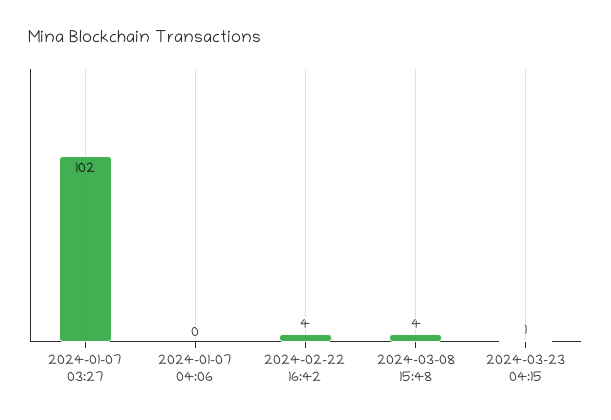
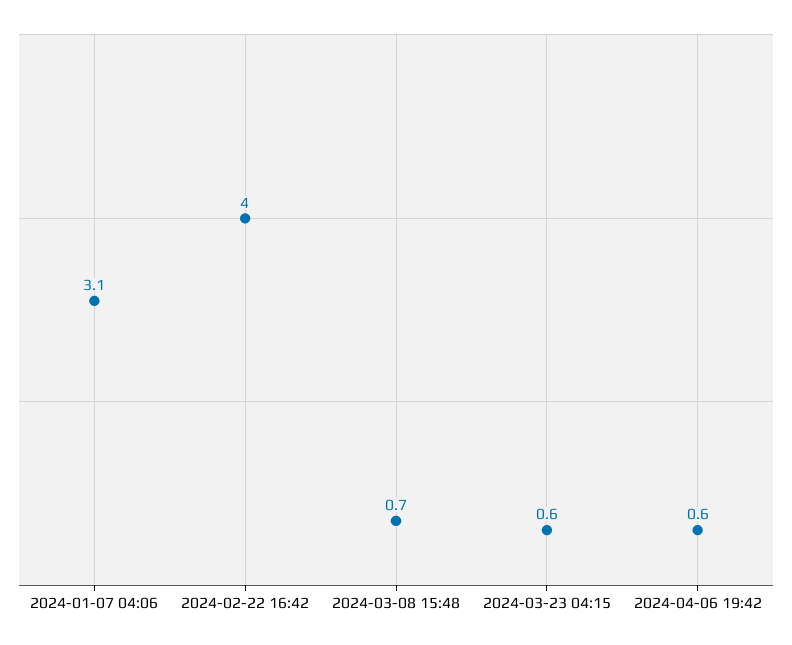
2024-01-07 03:27: 102 -> none
2024-01-07 04:06: 0 -> 3.1
2024-03-08 15:48: 4 -> 0.7
2024-04-06 19:42: none -> 0.6

